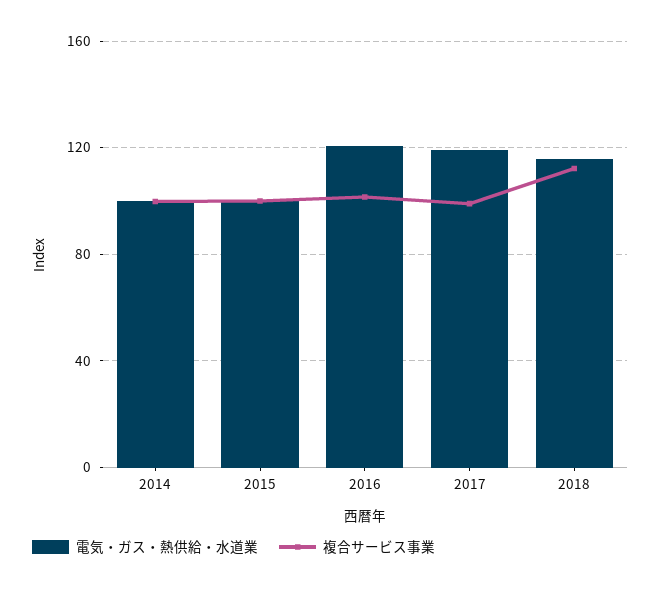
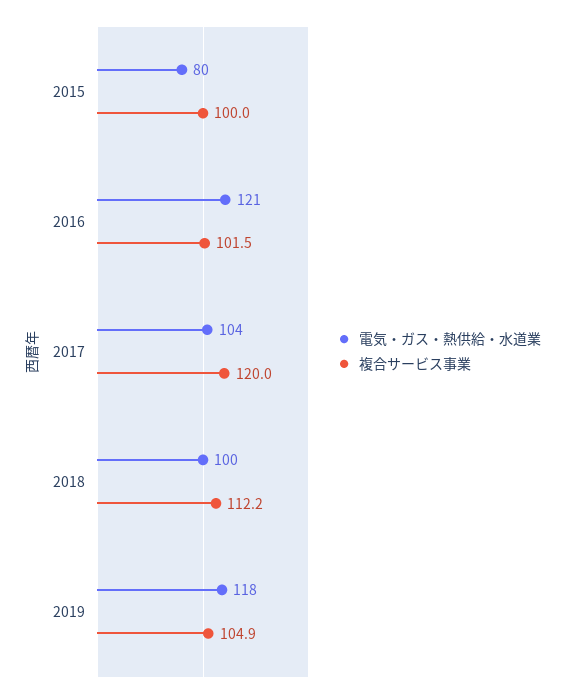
電気・ガス・熱供給・水道業, 2014: 100 -> none
複合サービス事業, 2014: 100 -> none
電気・ガス・熱供給・水道業, 2015: 100 -> 80
電気・ガス・熱供給・水道業, 2017: 120 -> 104
複合サービス事業, 2017: 100 -> 120
電気・ガス・熱供給・水道業, 2018: 115 -> 100
電気・ガス・熱供給・水道業, 2019: none -> 118
複合サービス事業, 2019: none -> 104.9

